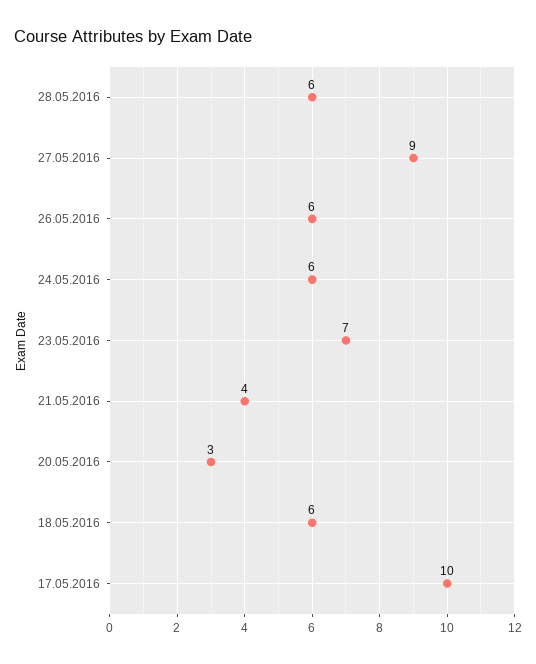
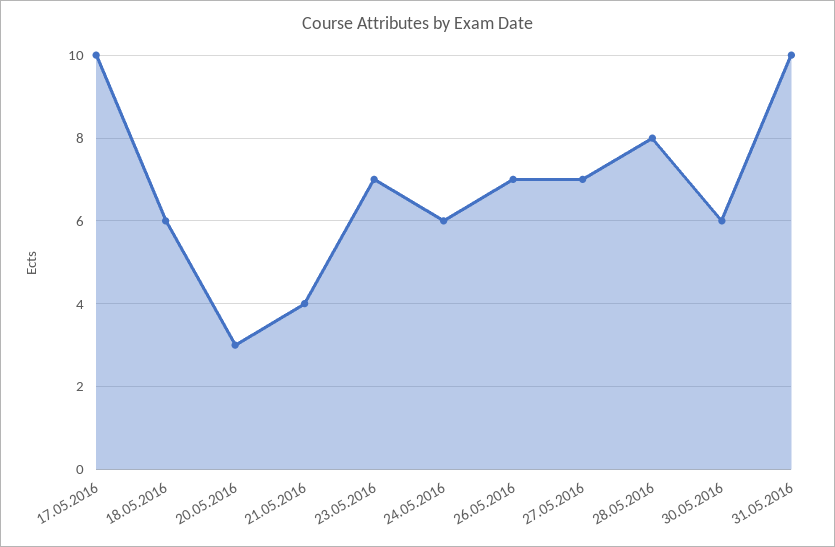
28.05.2016: 6 -> 8
27.05.2016: 9 -> 7
26.05.2016: 6 -> 7
30.05.2016: none -> 6
31.05.2016: none -> 10

